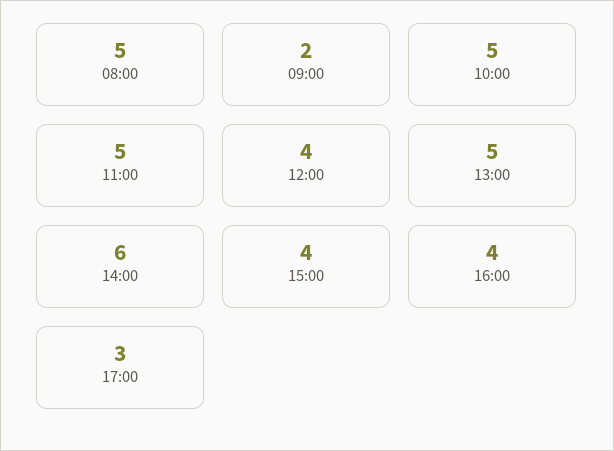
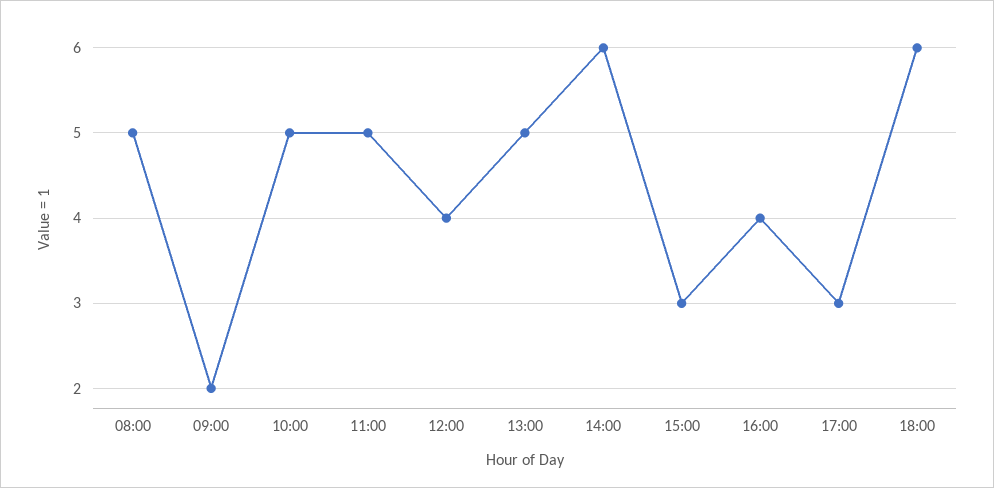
15:00: 4 -> 3
18:00: none -> 6

